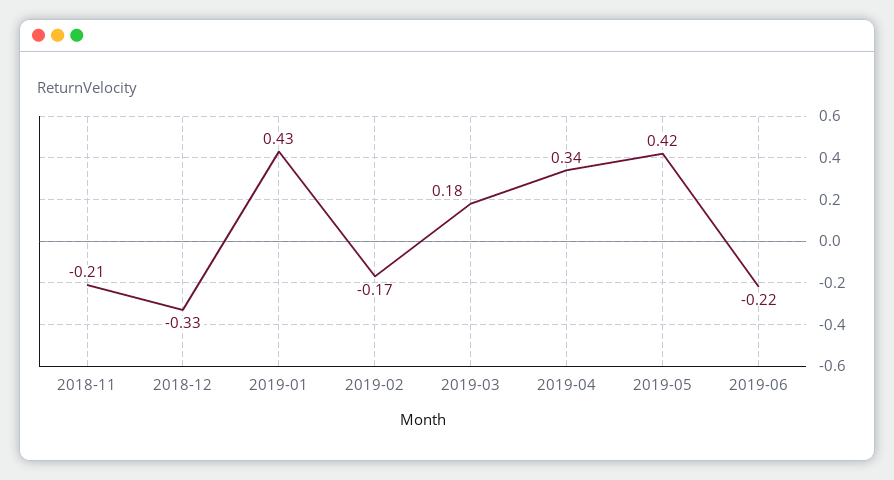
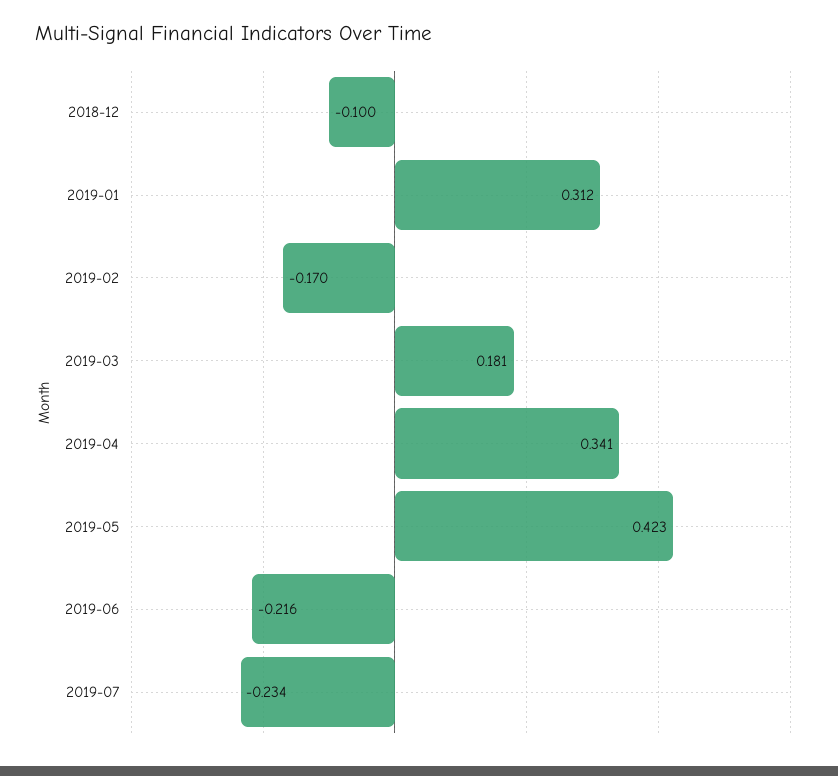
2018-11: -0.21 -> none
2018-12: -0.33 -> -0.1
2019-01: 0.43 -> 0.312
2019-07: none -> -0.234

